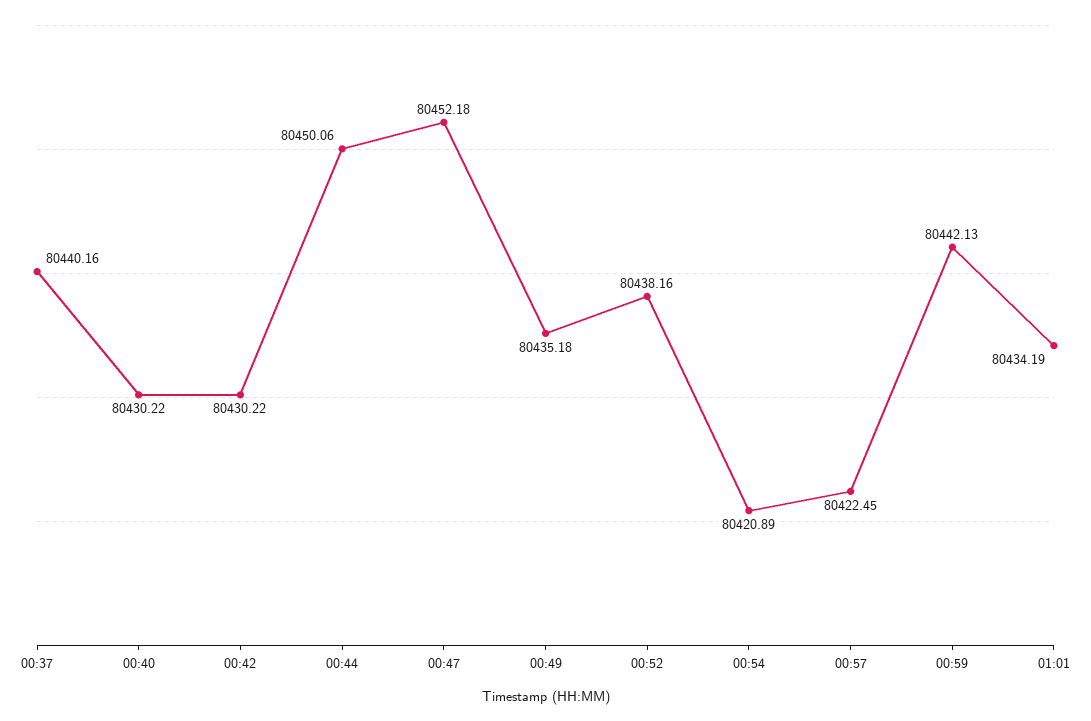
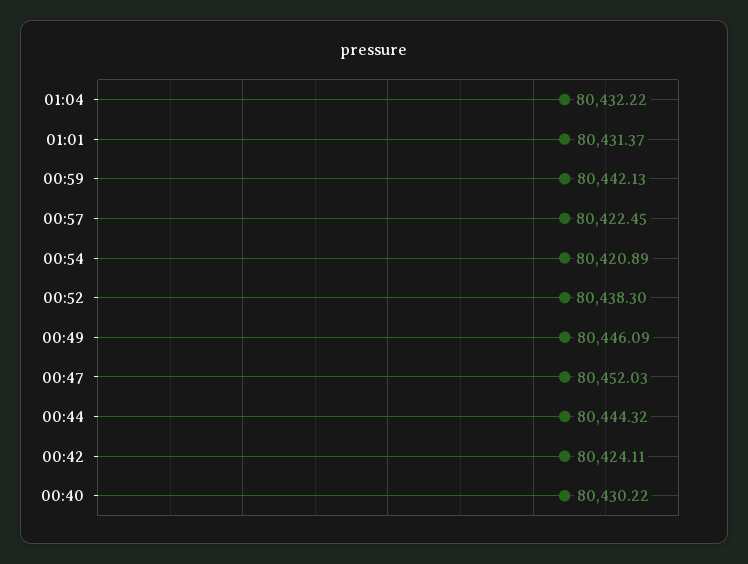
00:37: 80440.16 -> none
00:42: 80430.22 -> 80424.11
00:44: 80450.06 -> 80444.32
00:47: 80452.18 -> 80452.03
00:49: 80435.18 -> 80446.09
00:52: 80438.16 -> 80438.3
01:01: 80434.19 -> 80431.37
01:04: none -> 80432.22

